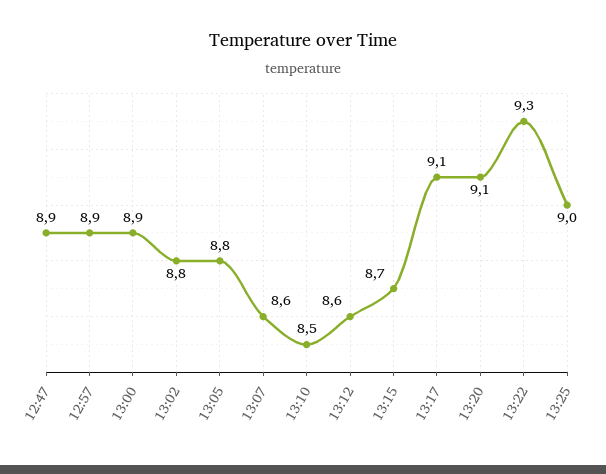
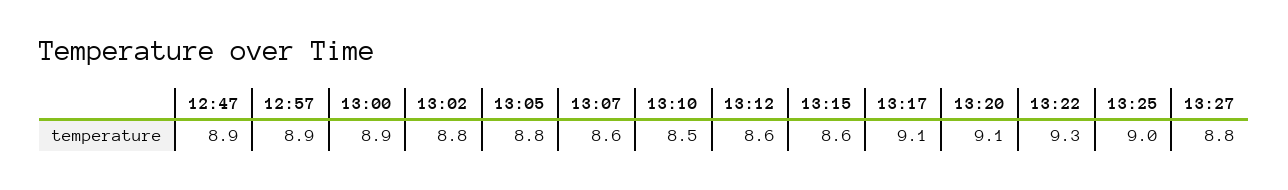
13:15: 8.7 -> 8.6
13:27: none -> 8.8

